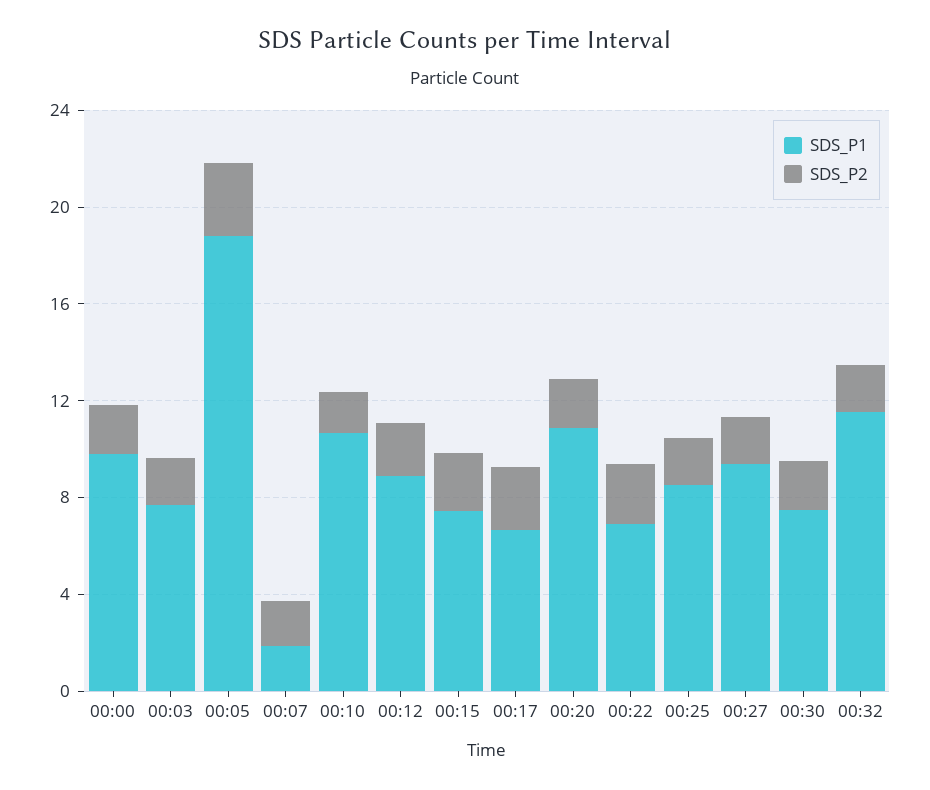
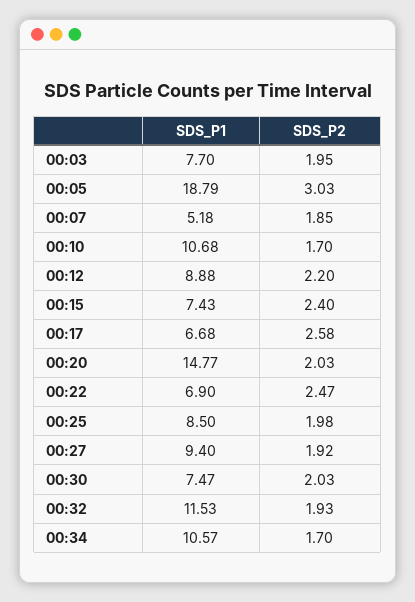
SDS_P1, 00:00: 10 -> none
SDS_P2, 00:00: 2 -> none
SDS_P1, 00:07: 2 -> 5.18
SDS_P1, 00:20: 11 -> 14.77
SDS_P1, 00:34: none -> 10.57
SDS_P2, 00:34: none -> 1.7

